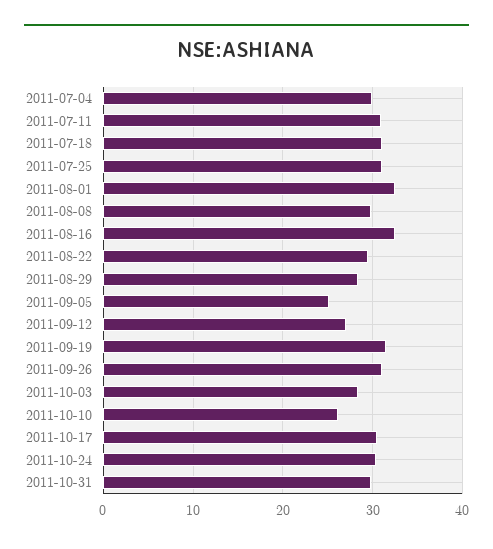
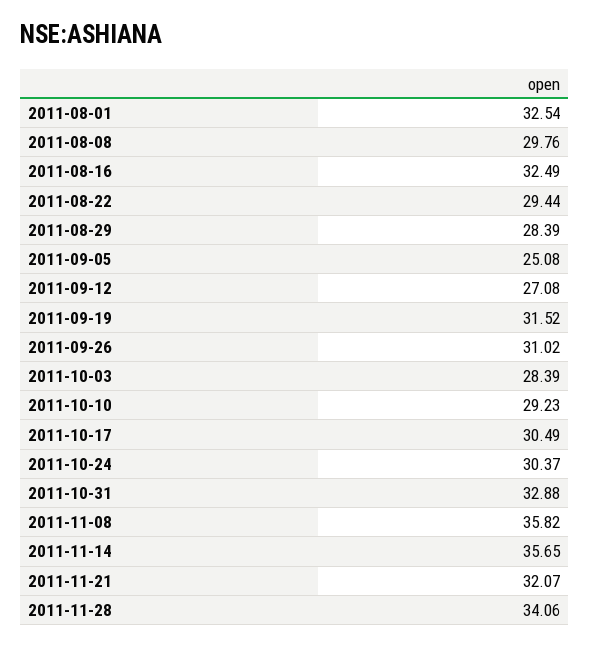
2011-07-04: 30 -> none
2011-07-11: 31 -> none
2011-07-18: 31 -> none
2011-07-25: 31 -> none
2011-10-10: 26 -> 29.23
2011-10-31: 30 -> 32.88
2011-11-08: none -> 35.82
2011-11-14: none -> 35.65
2011-11-21: none -> 32.07
2011-11-28: none -> 34.06

